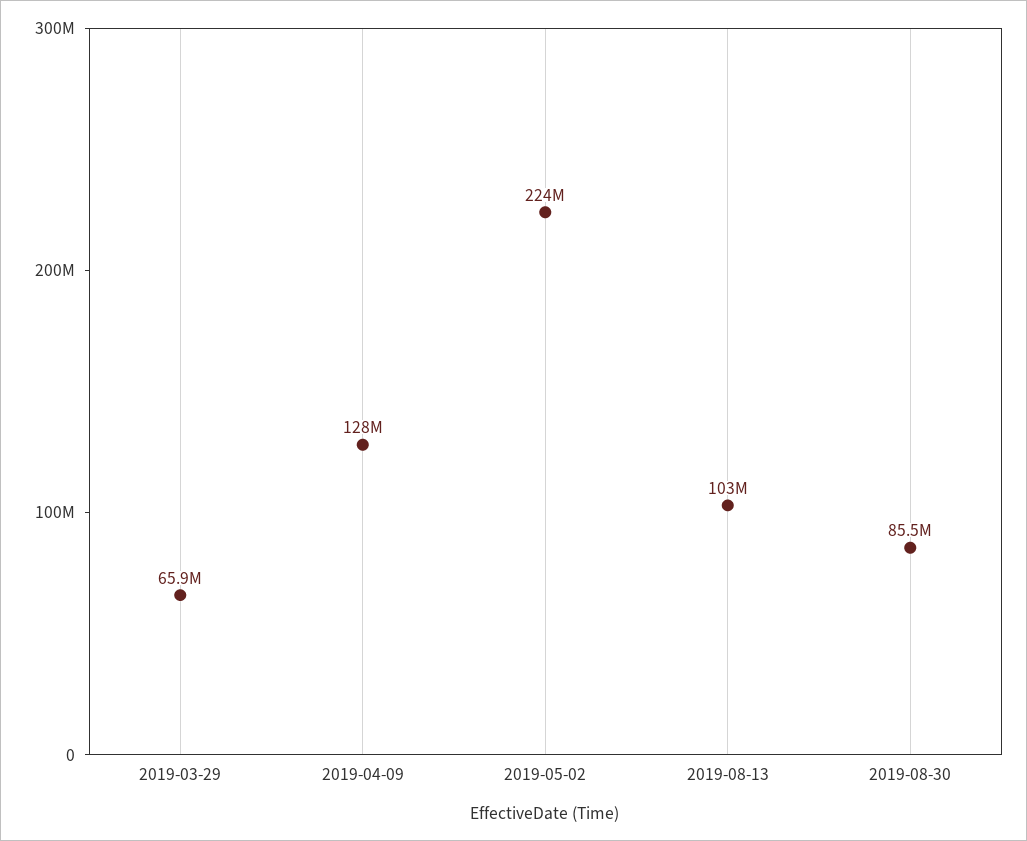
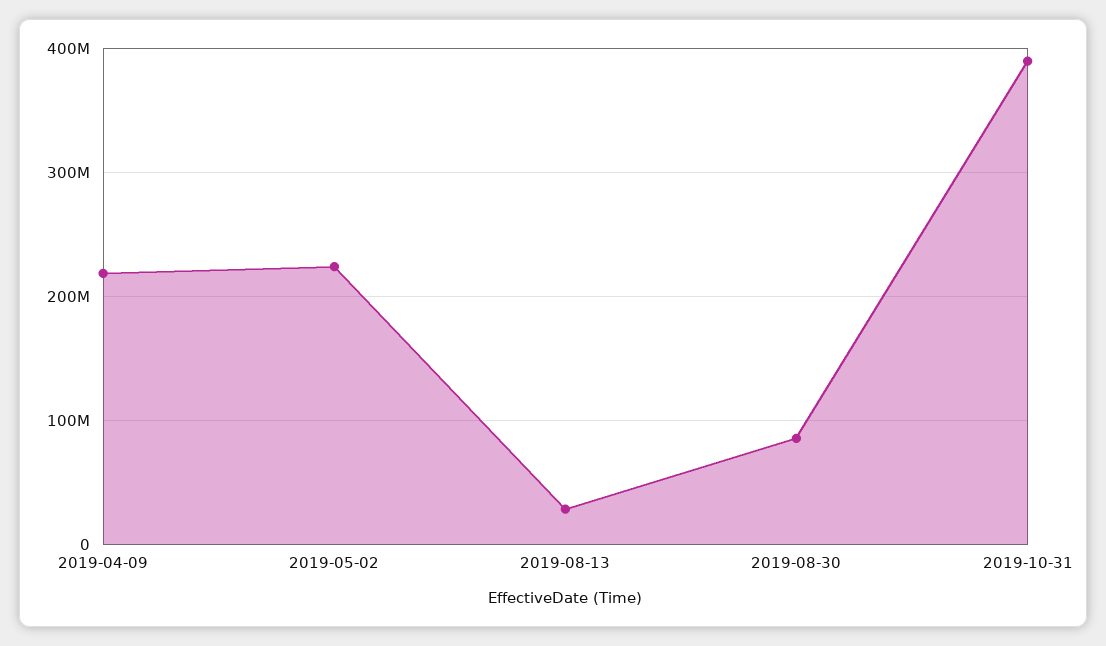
2019-03-29: 65900000 -> none
2019-04-09: 128000000 -> 220000000
2019-08-13: 103000000 -> 30000000
2019-10-31: none -> 390000000

